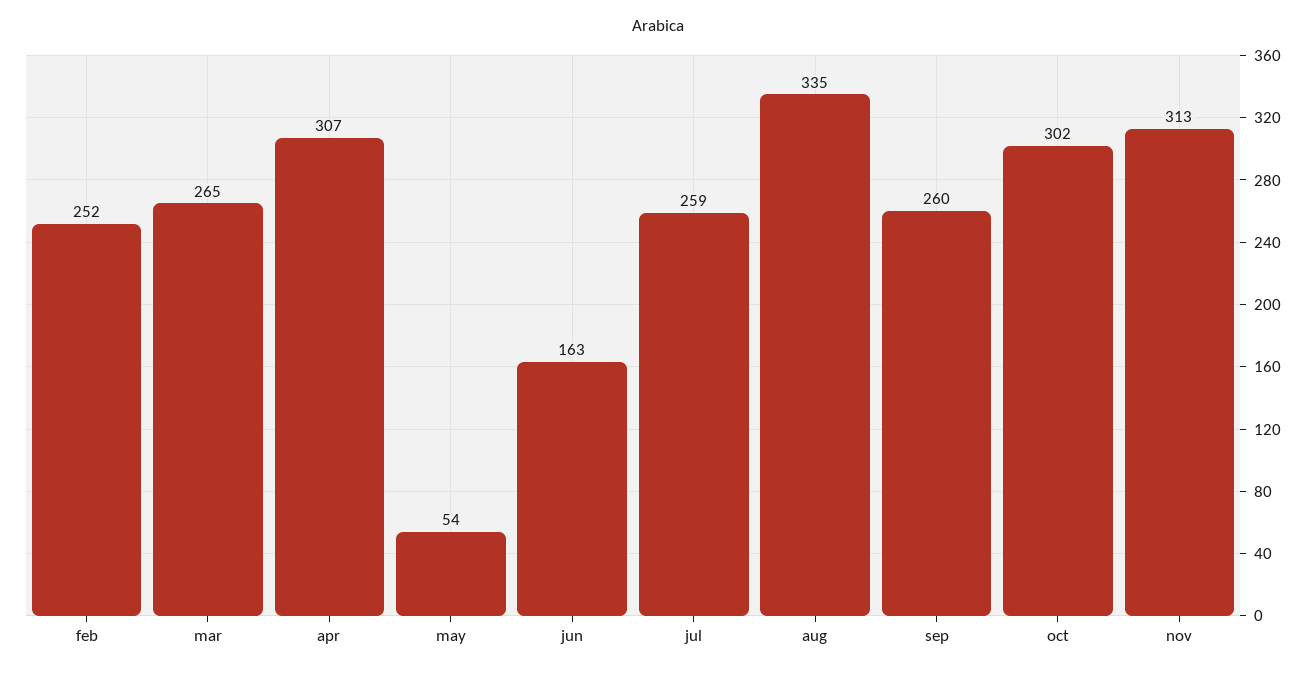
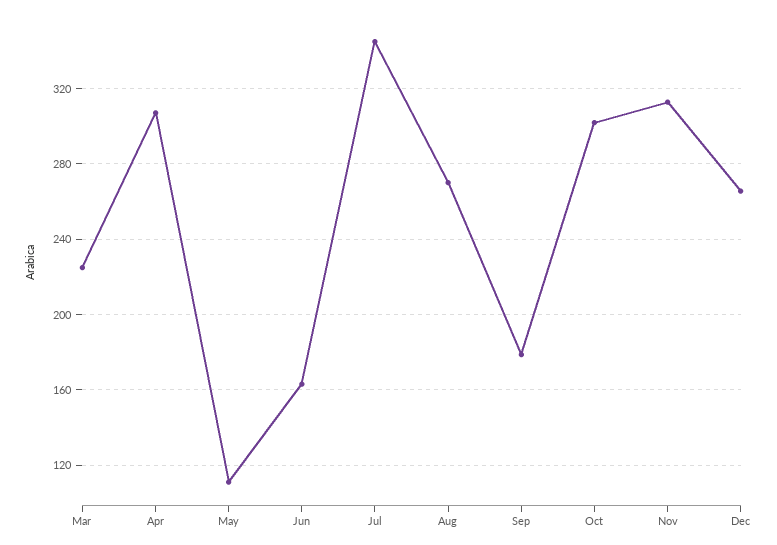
feb: 252 -> none
mar: 265 -> 225
may: 54 -> 110
jul: 259 -> 345
aug: 335 -> 270
sep: 260 -> 180
Dec: none -> 265

